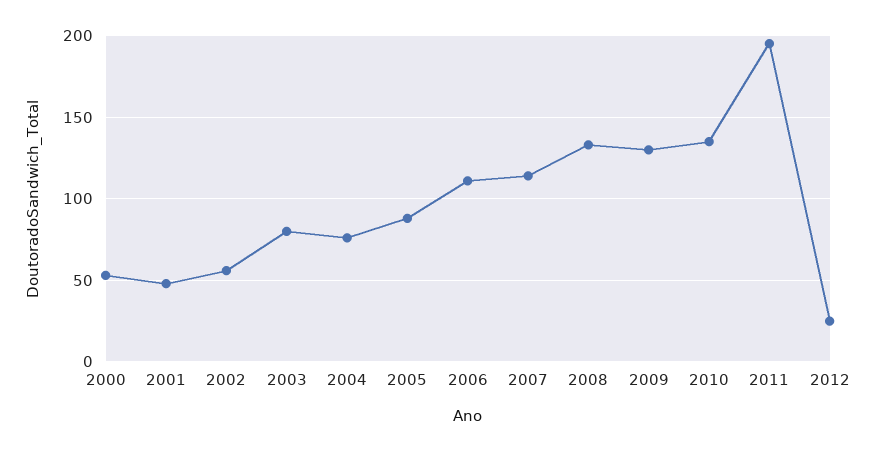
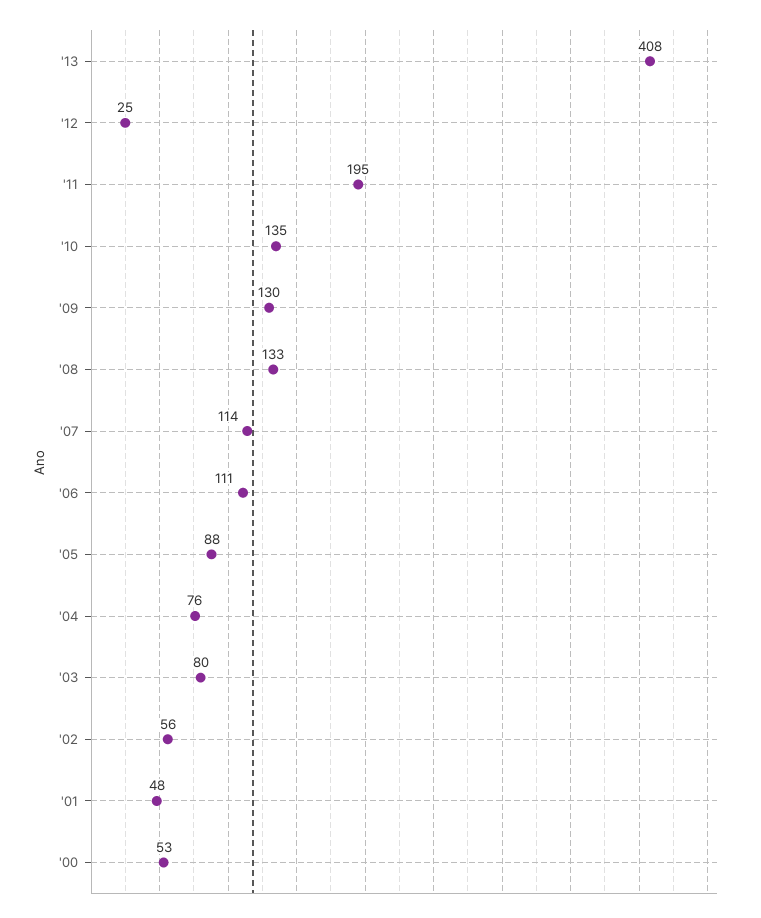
'13: none -> 408

